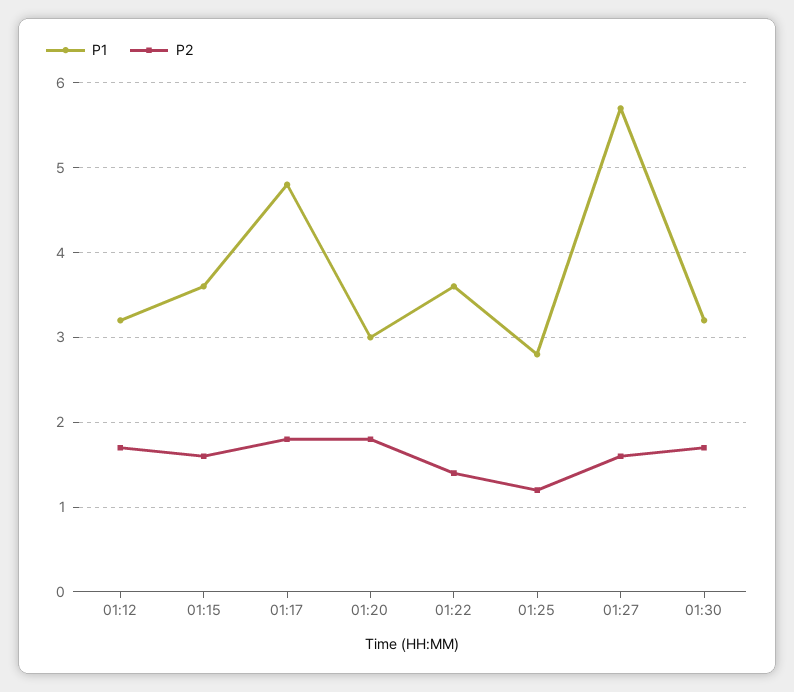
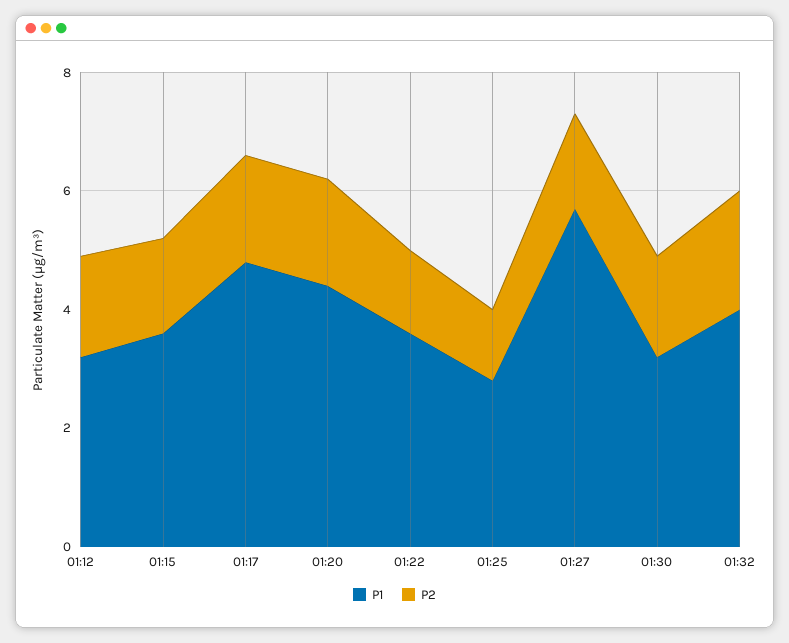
P1, 01:20: 3 -> 4.5
P1, 01:32: none -> 4
P2, 01:32: none -> 2

